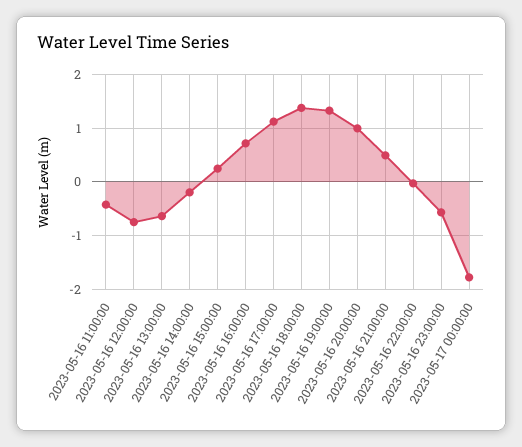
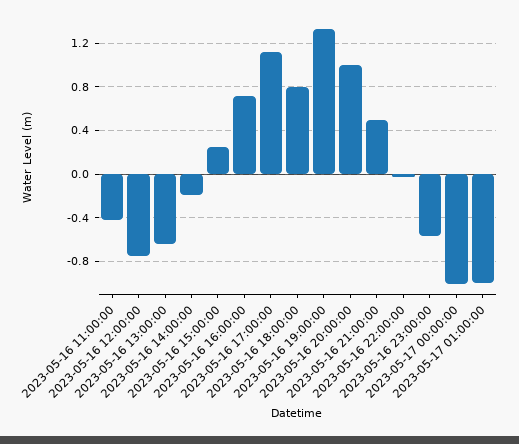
2023-05-16 18:00:00: 1.4 -> 0.8
2023-05-17 00:00:00: -1.8 -> -1
2023-05-17 01:00:00: none -> -1

